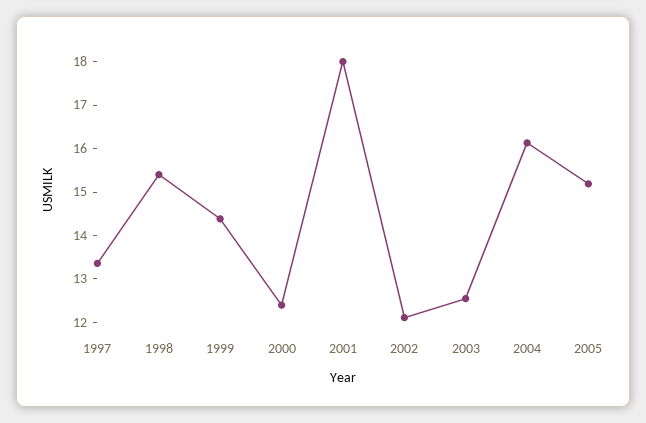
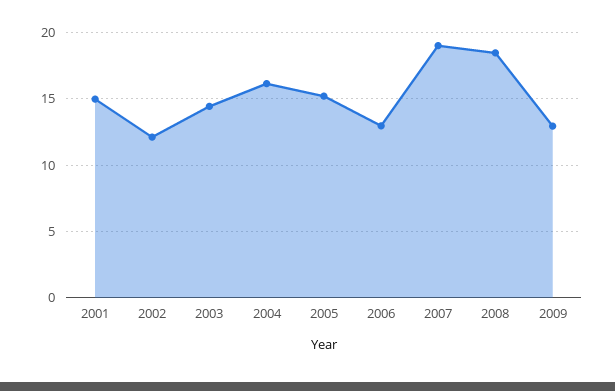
1997: 13.4 -> none
1998: 15.4 -> none
1999: 14.4 -> none
2000: 12.4 -> none
2001: 18 -> 15
2003: 12.6 -> 14.5
2006: none -> 13
2007: none -> 19
2008: none -> 18.5
2009: none -> 13

